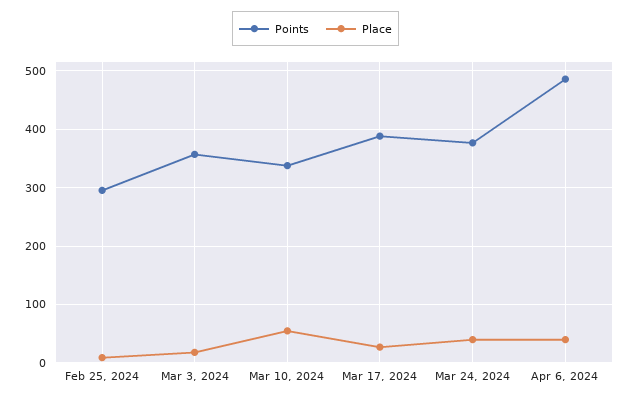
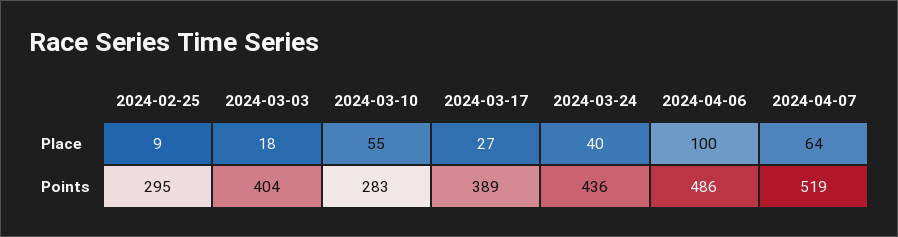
Points, Mar 3, 2024: 360 -> 404
Points, Mar 10, 2024: 340 -> 283
Points, Mar 24, 2024: 380 -> 436
Place, Apr 6, 2024: 40 -> 100
Place, 2024-04-07: none -> 64
Points, 2024-04-07: none -> 519

